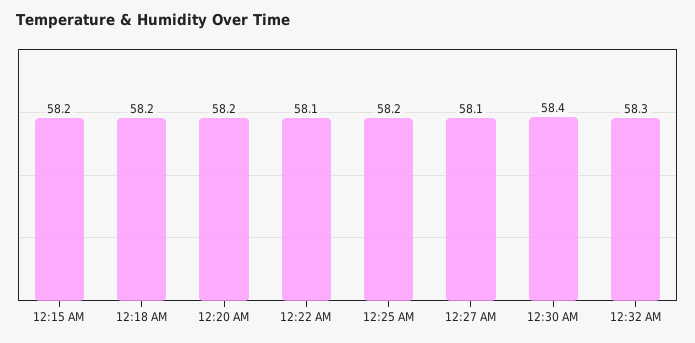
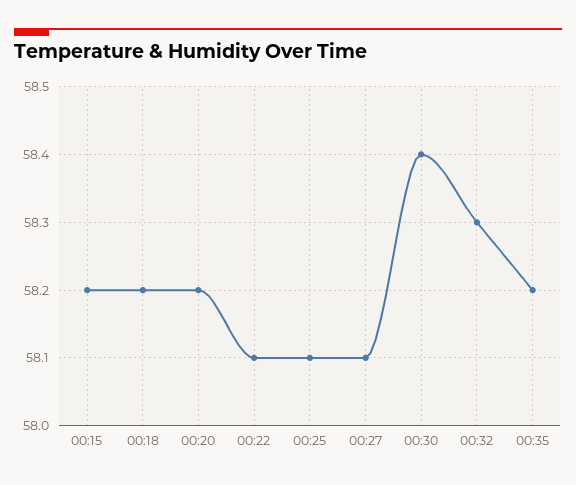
12:25 AM: 58.2 -> 58.1
00:35: none -> 58.2

